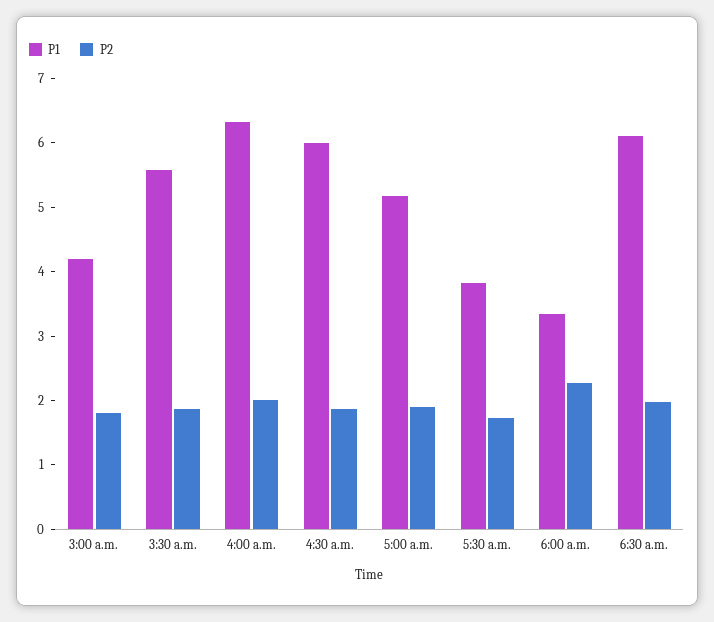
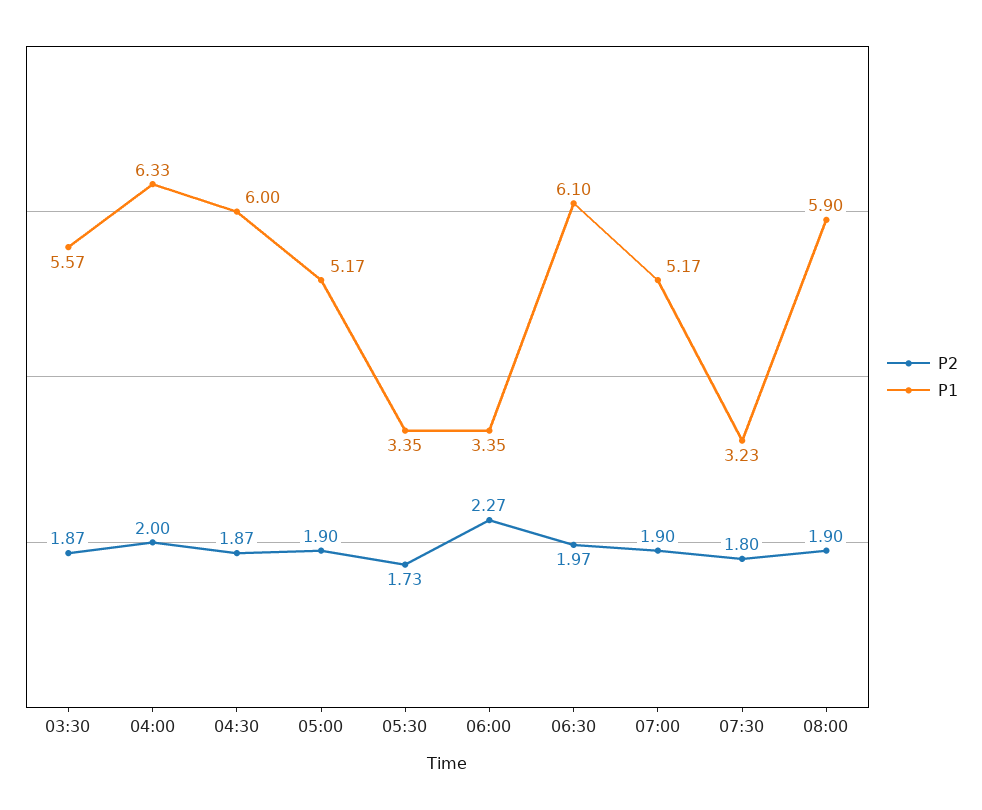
P1, 3:00 a.m.: 4.2 -> none
P2, 3:00 a.m.: 1.8 -> none
P1, 5:30 a.m.: 3.8 -> 3.35
P2, 07:00: none -> 1.9
P1, 07:00: none -> 5.17
P2, 07:30: none -> 1.8
P1, 07:30: none -> 3.23
P2, 08:00: none -> 1.9
P1, 08:00: none -> 5.9

